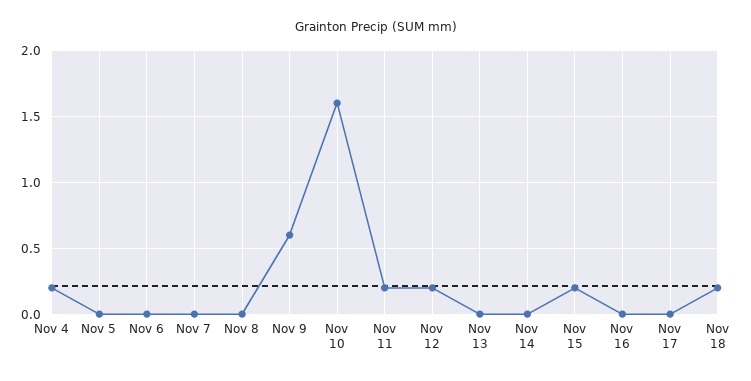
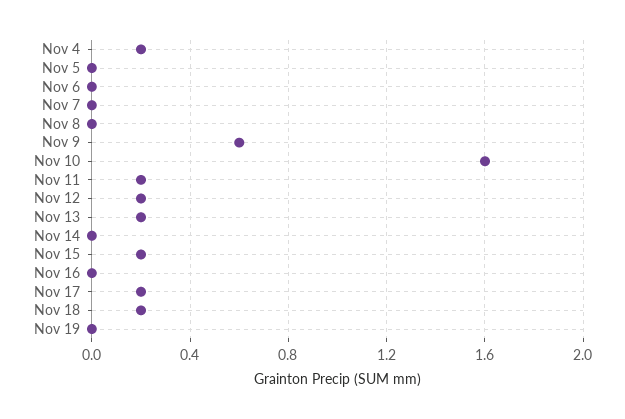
Nov 13: 0 -> 0.2
Nov 17: 0 -> 0.2
Nov 19: none -> 0

